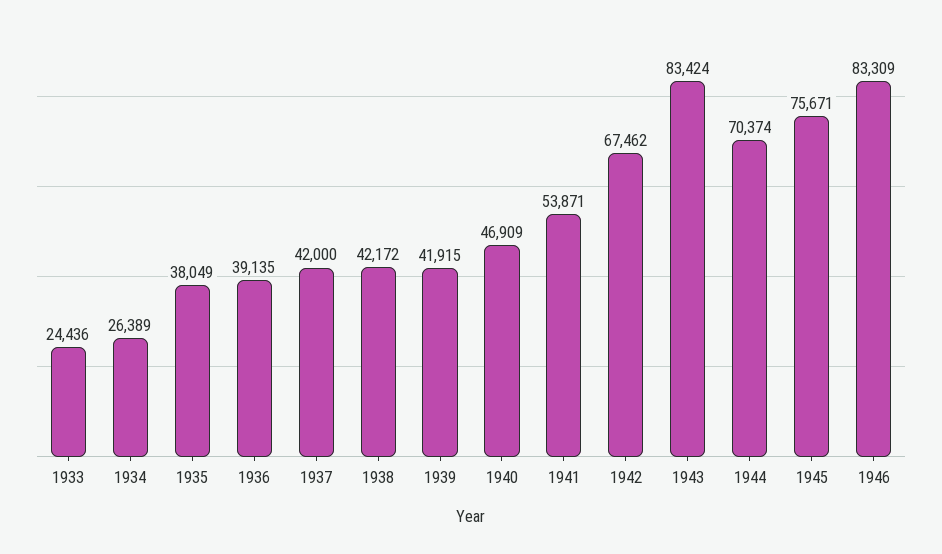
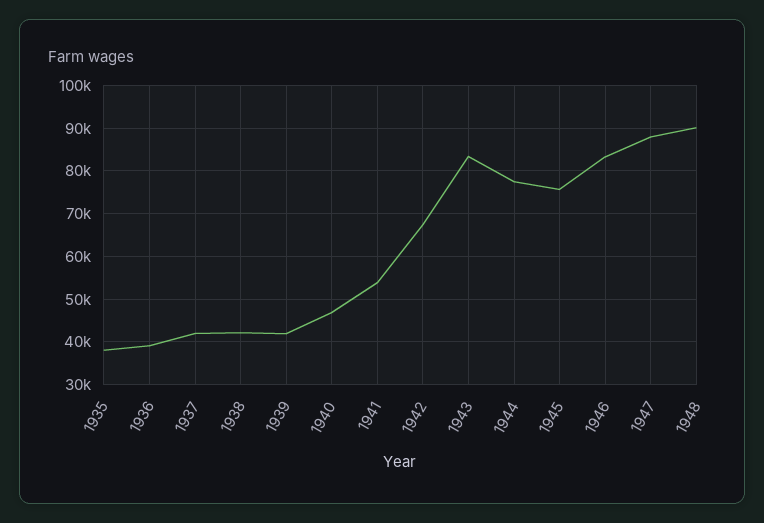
1933: 24436 -> none
1934: 26389 -> none
1944: 70374 -> 78000
1947: none -> 88000
1948: none -> 90000

